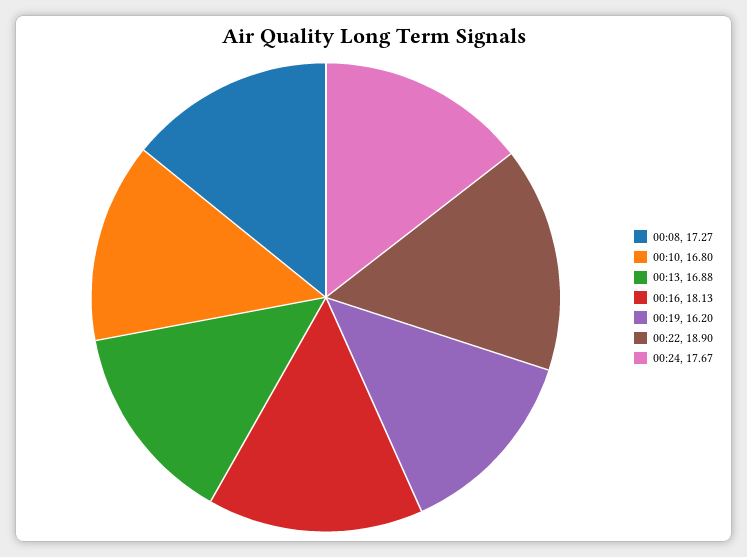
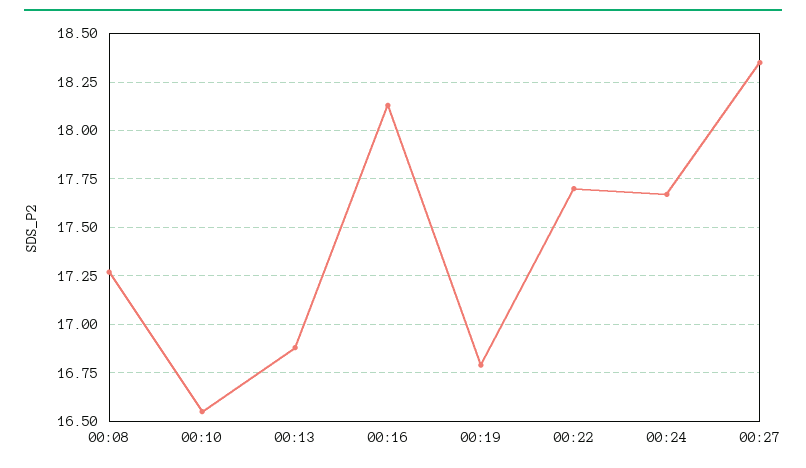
00:10: 16.8 -> 16.55
00:19: 16.2 -> 16.8
00:22: 18.9 -> 17.7
00:27: none -> 18.35

